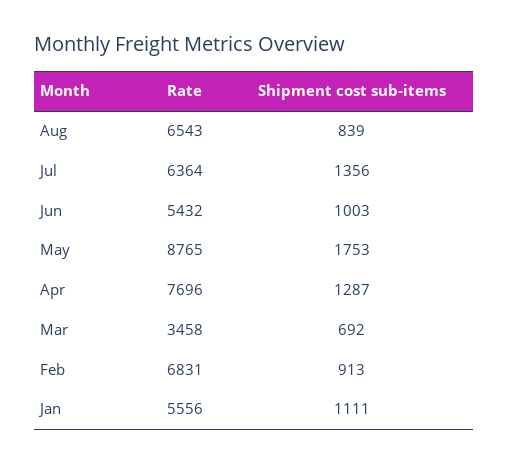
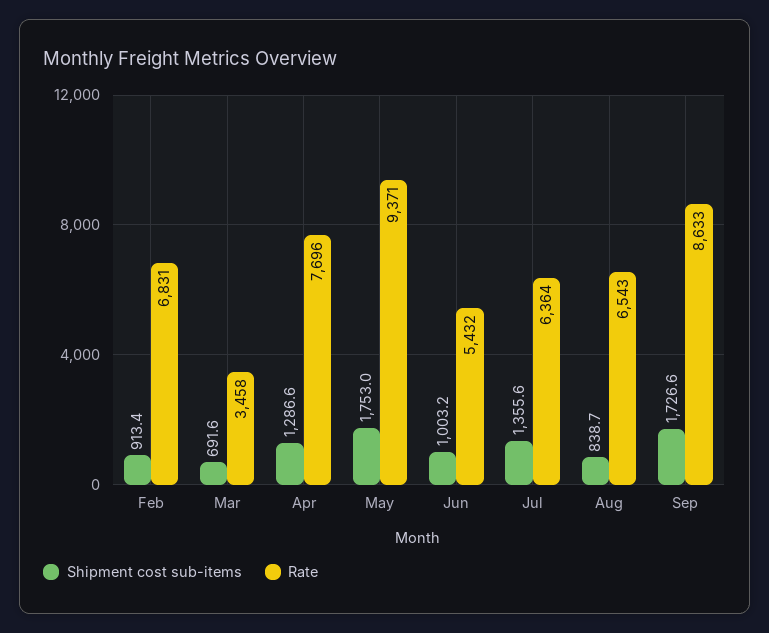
Rate, May: 8765 -> 9371
Rate, Jan: 5556 -> none
Shipment cost sub-items, Jan: 1111 -> none
Shipment cost sub-items, Sep: none -> 1726.6
Rate, Sep: none -> 8633

